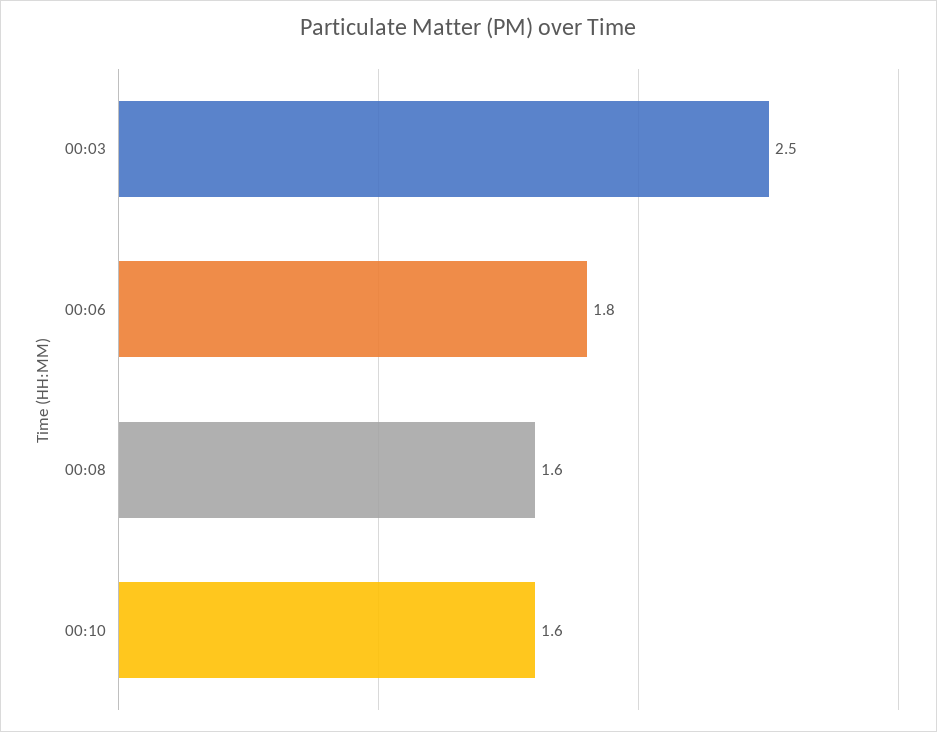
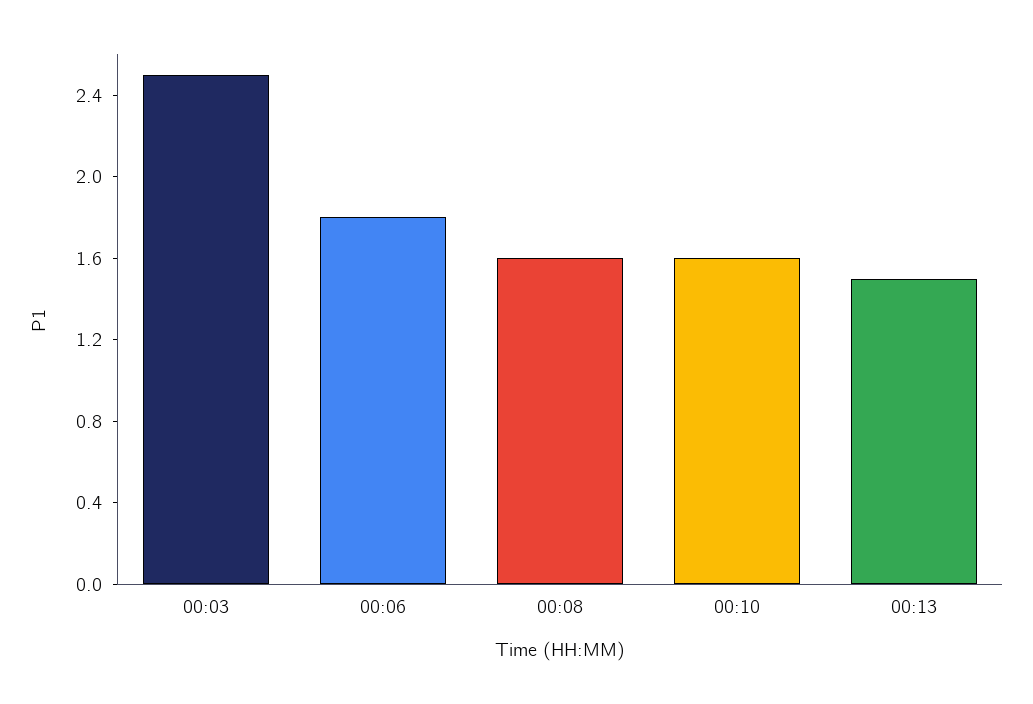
00:13: none -> 1.5

